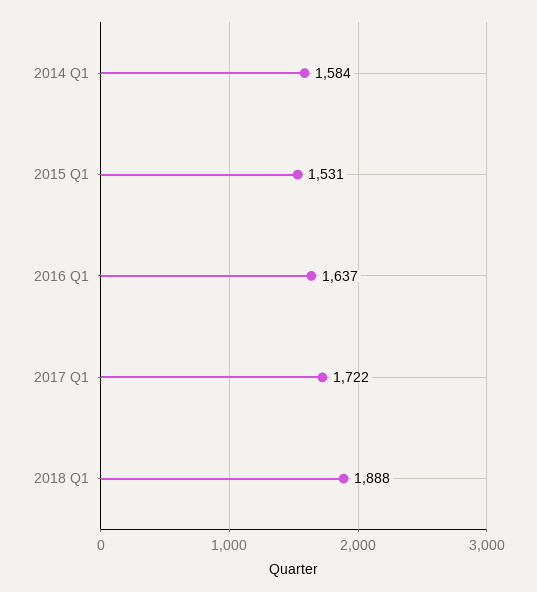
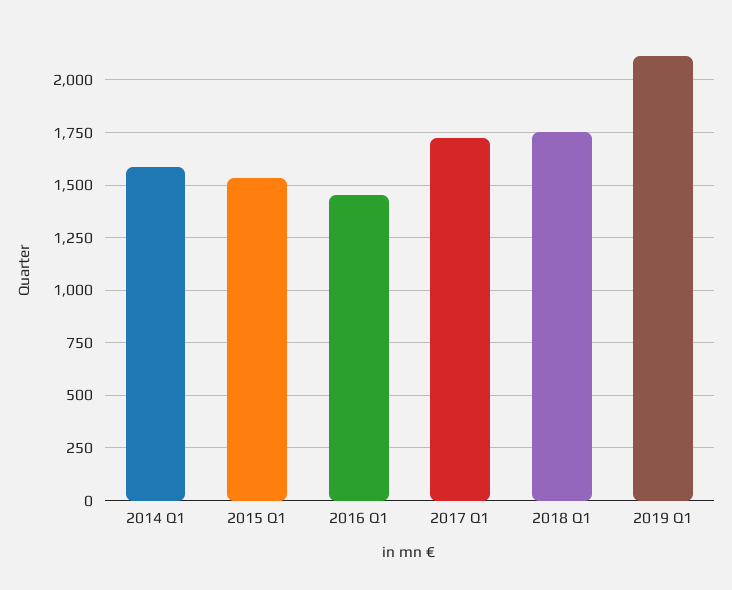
2016 Q1: 1637 -> 1450
2018 Q1: 1888 -> 1750
2019 Q1: none -> 2100

